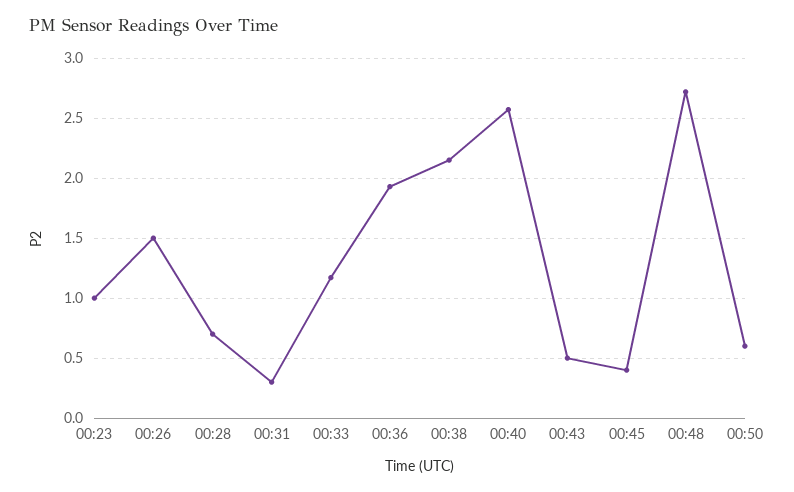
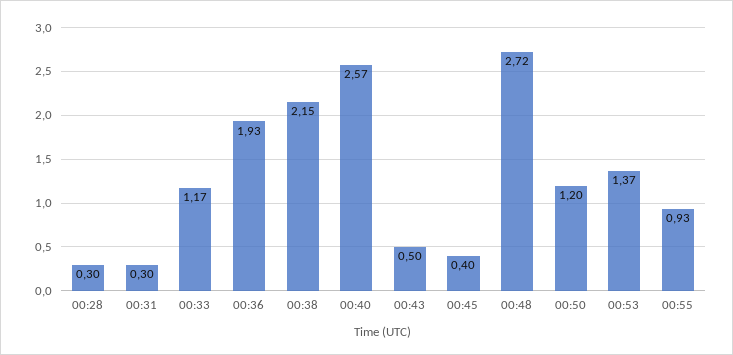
00:23: 1 -> none
00:26: 1.5 -> none
00:28: 0.7 -> 0.3
00:50: 0.6 -> 1.2
00:53: none -> 1.37
00:55: none -> 0.93

